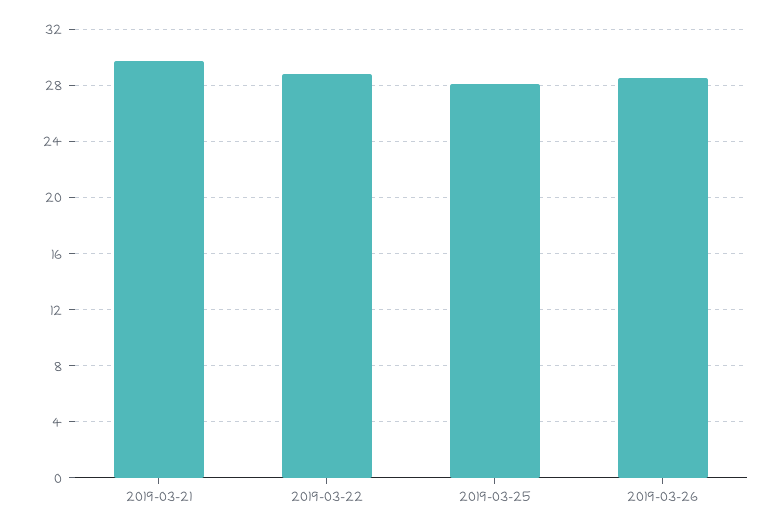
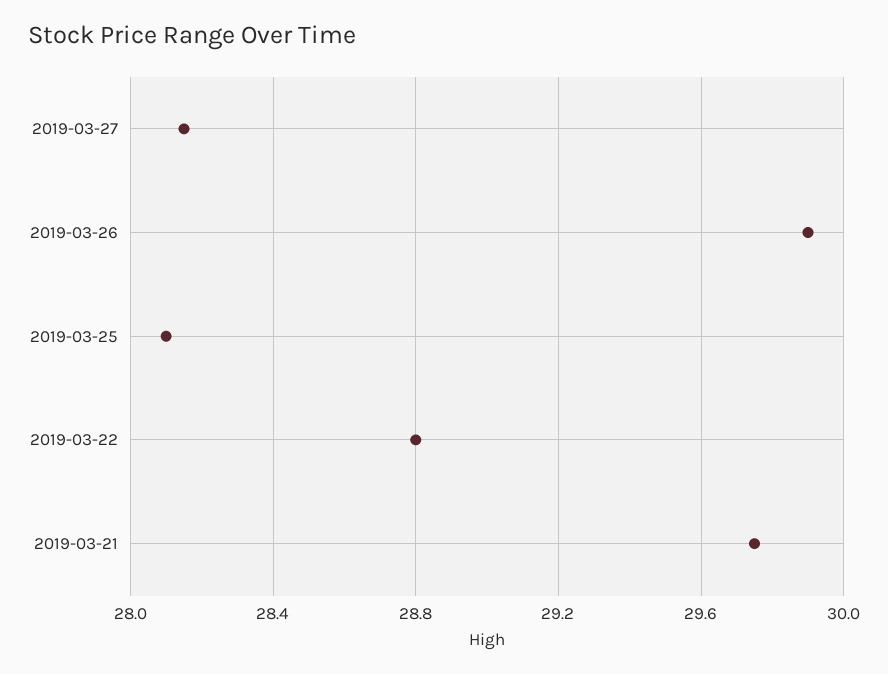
2019-03-26: 28.5 -> 29.9
2019-03-27: none -> 28.15

